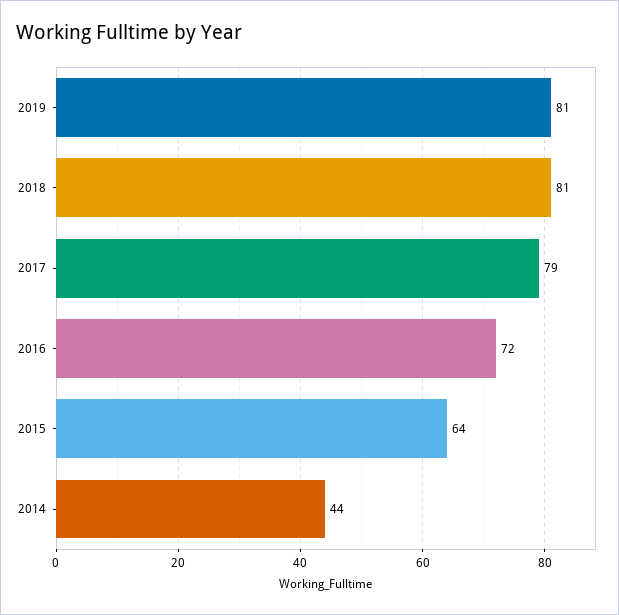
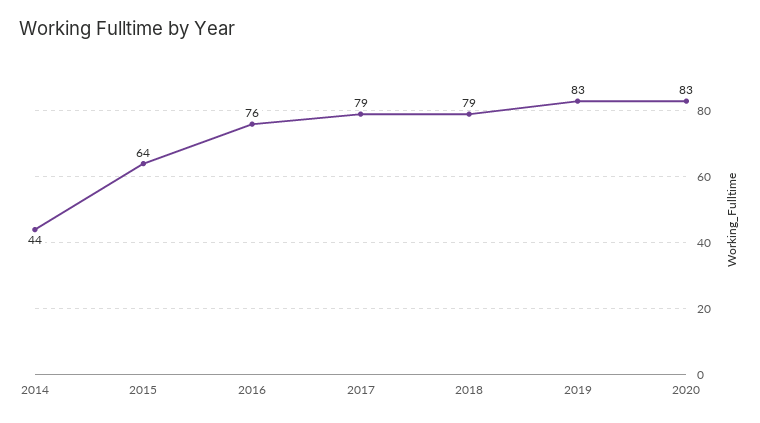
2019: 81 -> 83
2018: 81 -> 79
2016: 72 -> 76
2020: none -> 83

